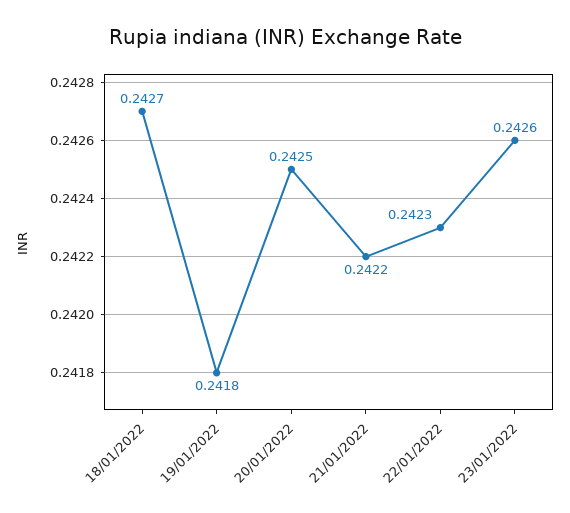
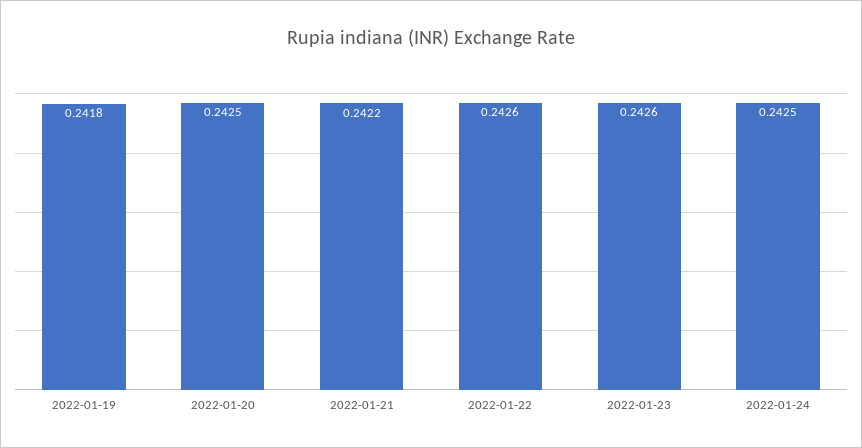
18/01/2022: 0.2427 -> none
22/01/2022: 0.2423 -> 0.2426
2022-01-24: none -> 0.2425

